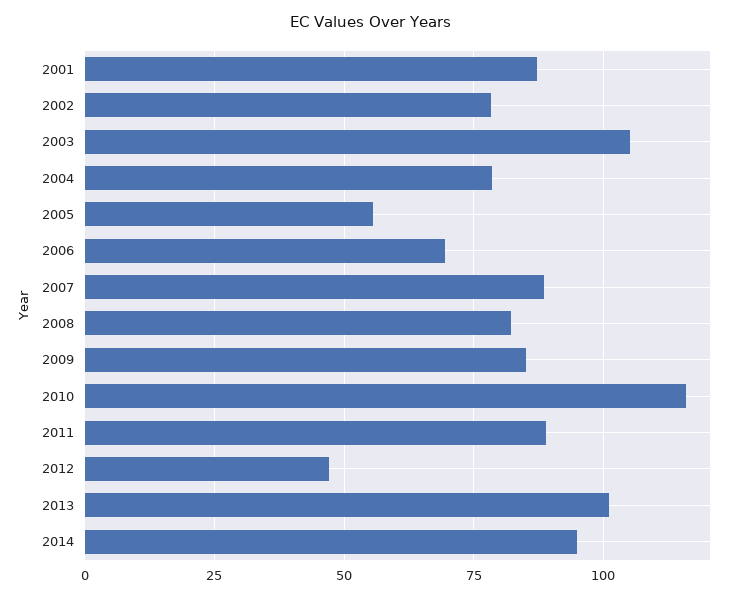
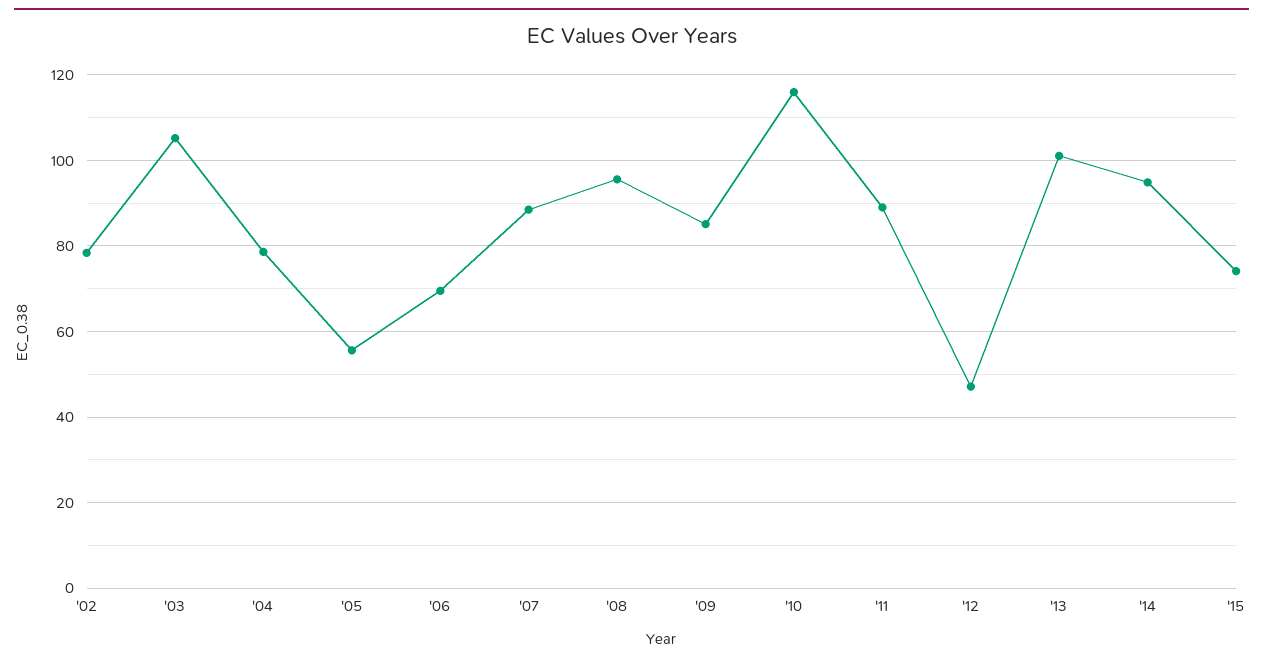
2001: 87.5 -> none
2008: 82.5 -> 96
'15: none -> 74

